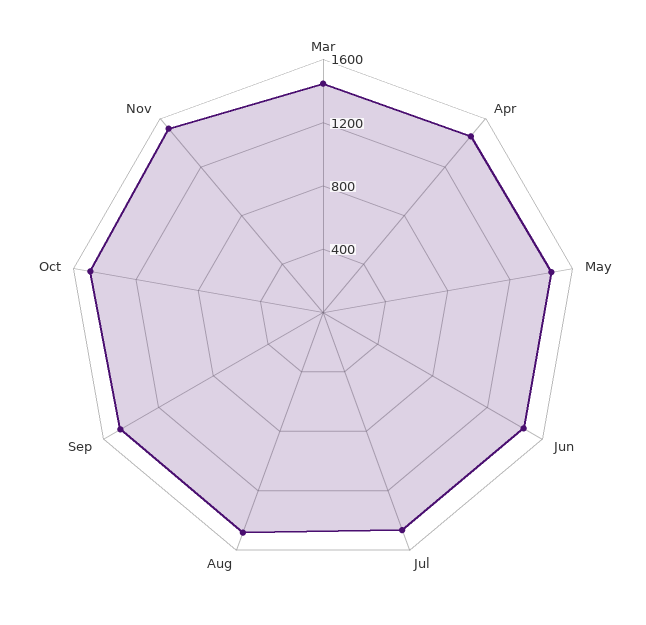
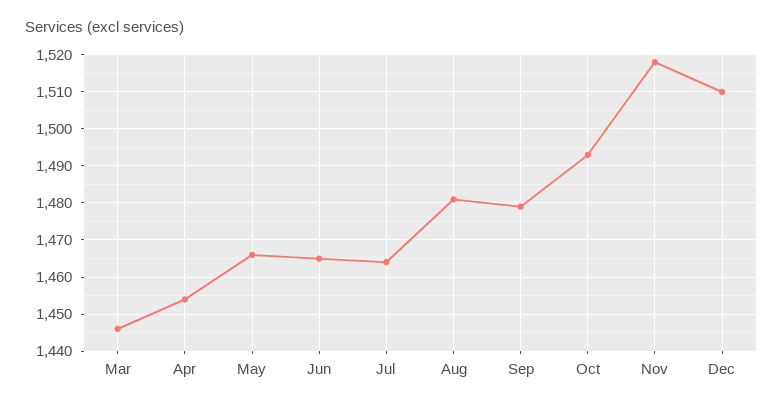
Dec: none -> 1510

